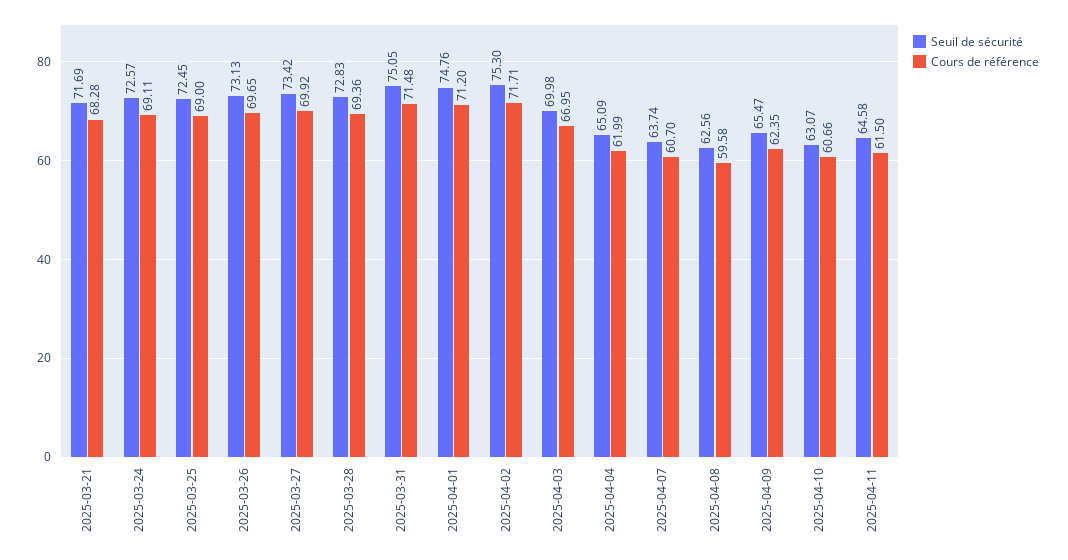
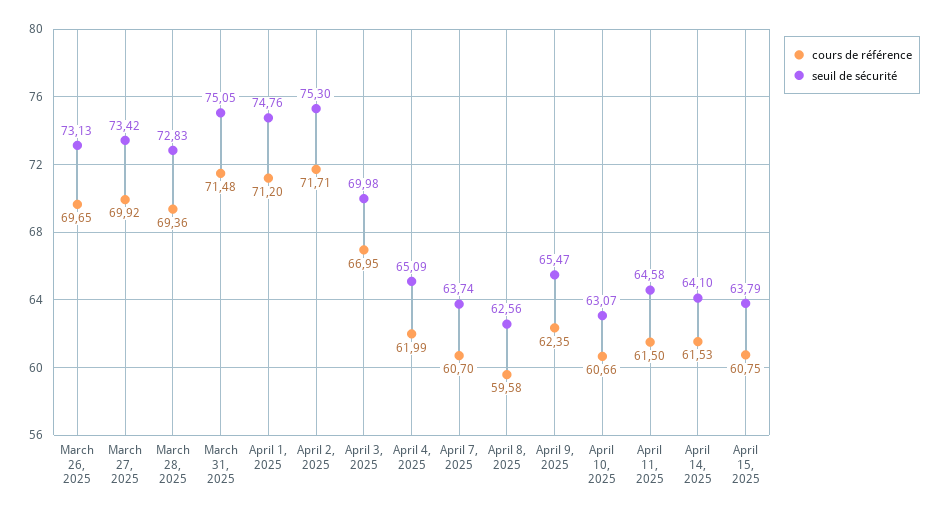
Seuil de sécurité, 2025-03-21: 71.69 -> none
Cours de référence, 2025-03-21: 68.28 -> none
Seuil de sécurité, 2025-03-24: 72.57 -> none
Cours de référence, 2025-03-24: 69.11 -> none
Seuil de sécurité, 2025-03-25: 72.45 -> none
Cours de référence, 2025-03-25: 69 -> none
Cours de référence, April 14, 2025: none -> 61.53
Seuil de sécurité, April 14, 2025: none -> 64.1
Cours de référence, April 15, 2025: none -> 60.75
Seuil de sécurité, April 15, 2025: none -> 63.79

